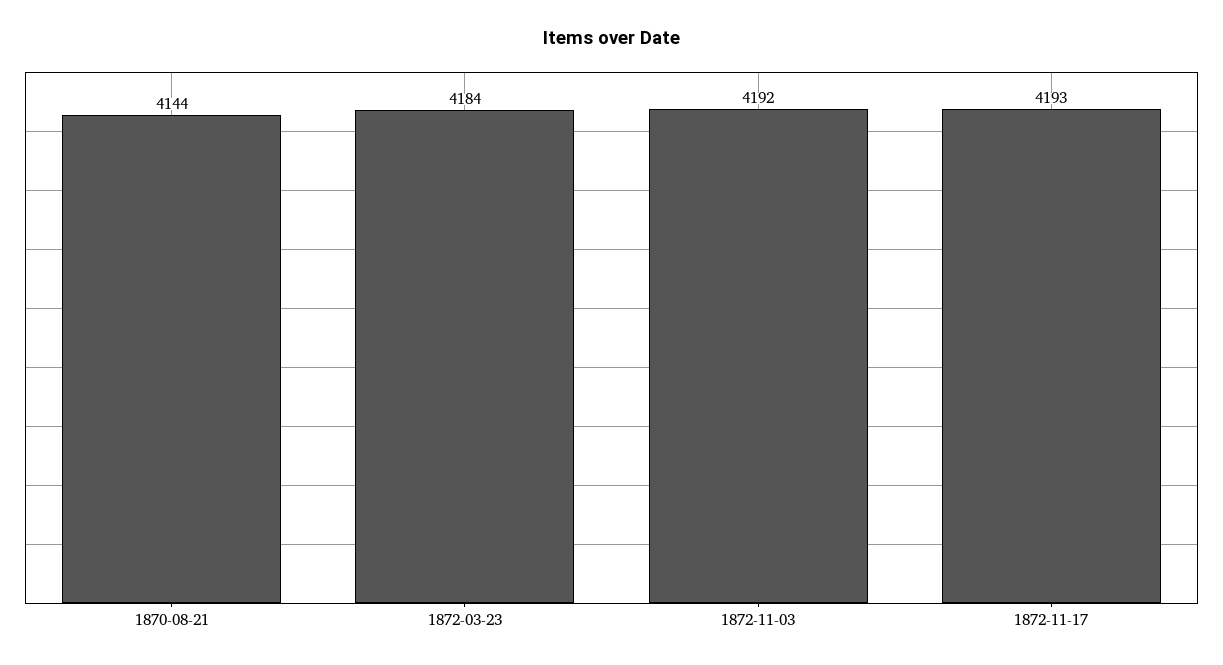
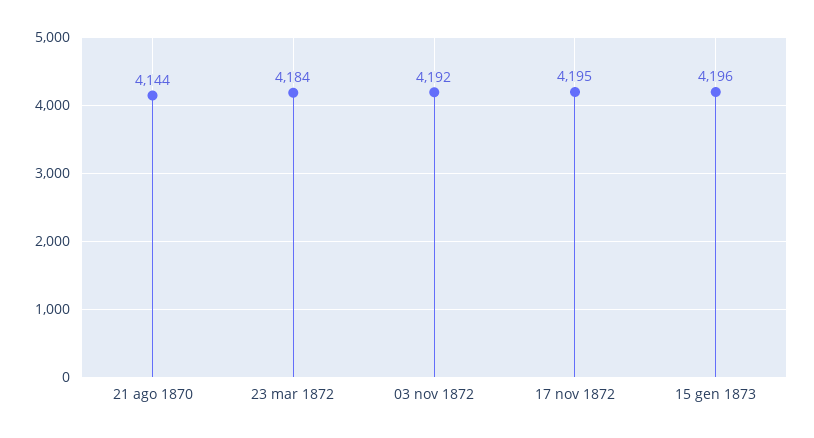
1872-11-17: 4193 -> 4195
15 gen 1873: none -> 4196

